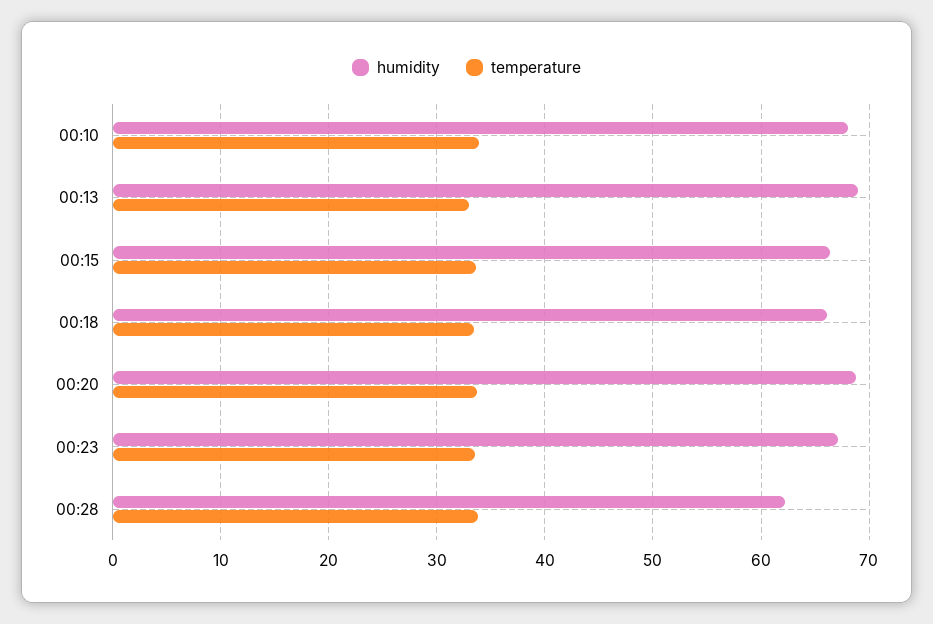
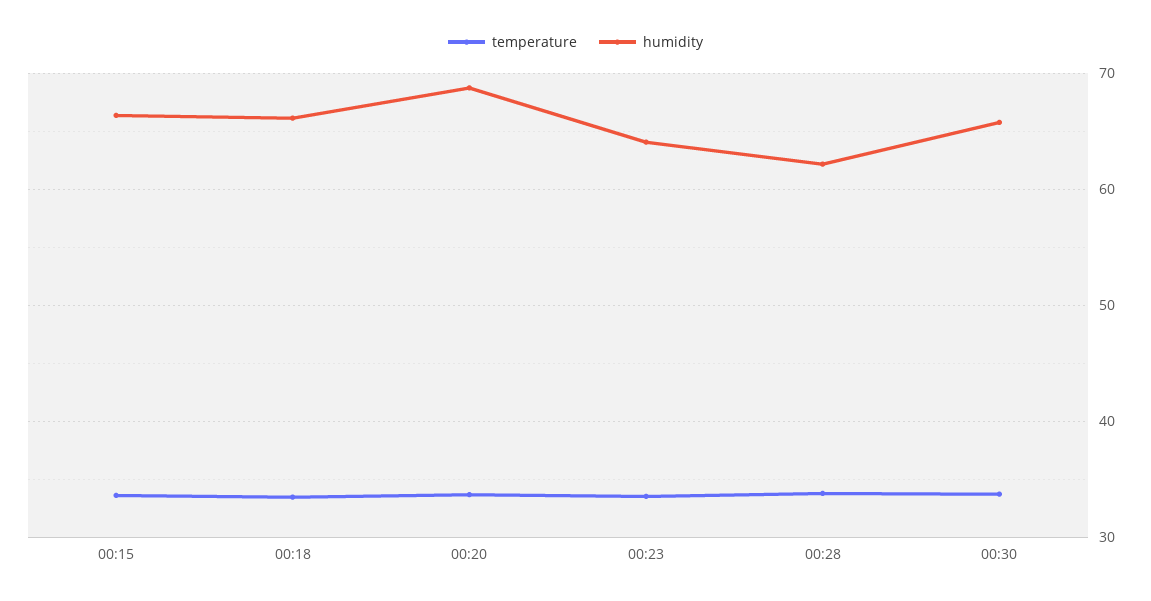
humidity, 00:10: 68 -> none
temperature, 00:10: 34 -> none
humidity, 00:13: 69 -> none
temperature, 00:13: 33 -> none
humidity, 00:23: 67 -> 64
temperature, 00:30: none -> 34
humidity, 00:30: none -> 66

